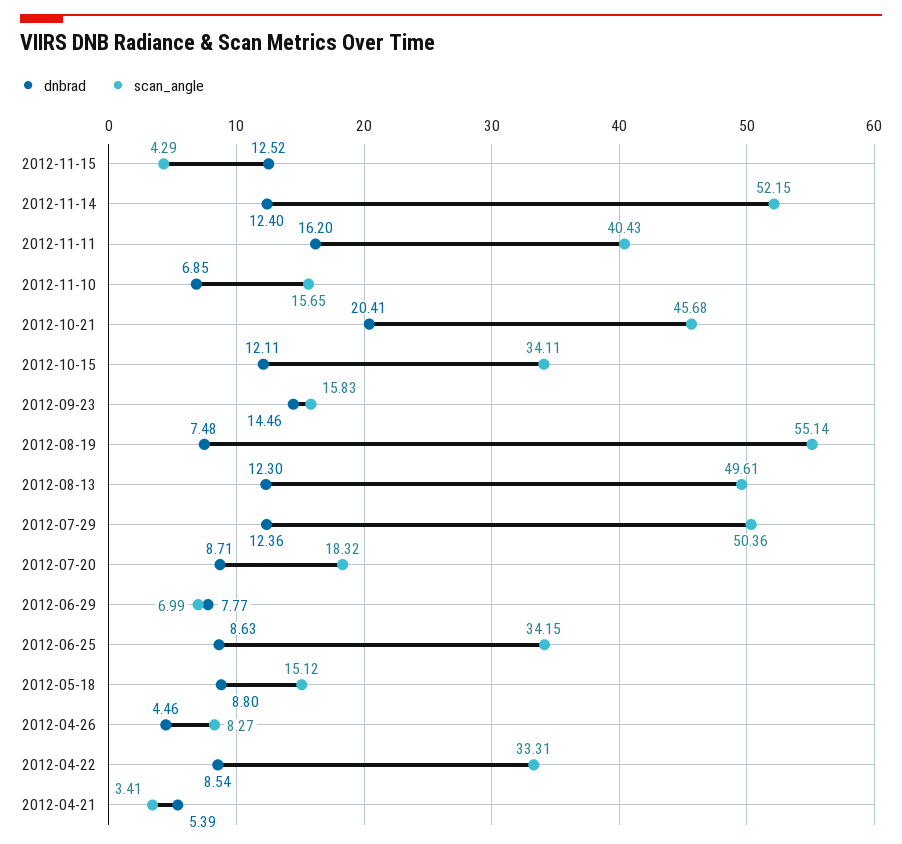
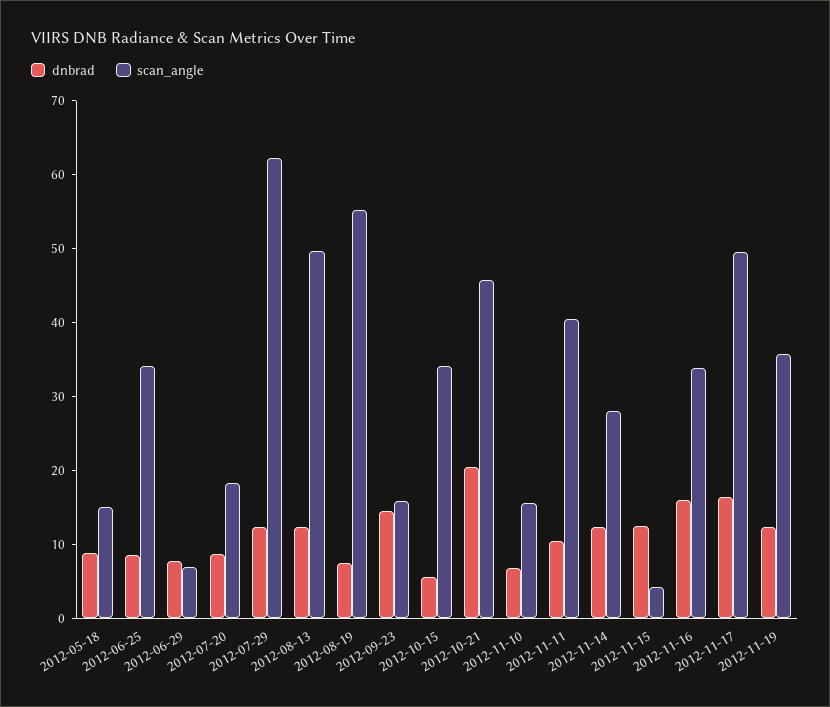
scan_angle, 2012-11-14: 52.15 -> 28
dnbrad, 2012-11-11: 16.2 -> 10
dnbrad, 2012-10-15: 12.11 -> 6
scan_angle, 2012-07-29: 50.36 -> 62
dnbrad, 2012-04-26: 4.46 -> none
scan_angle, 2012-04-26: 8.27 -> none
dnbrad, 2012-04-22: 8.54 -> none
scan_angle, 2012-04-22: 33.31 -> none
dnbrad, 2012-04-21: 5.39 -> none
scan_angle, 2012-04-21: 3.41 -> none
dnbrad, 2012-11-16: none -> 16
scan_angle, 2012-11-16: none -> 34
dnbrad, 2012-11-17: none -> 16
scan_angle, 2012-11-17: none -> 50
dnbrad, 2012-11-19: none -> 12
scan_angle, 2012-11-19: none -> 36

